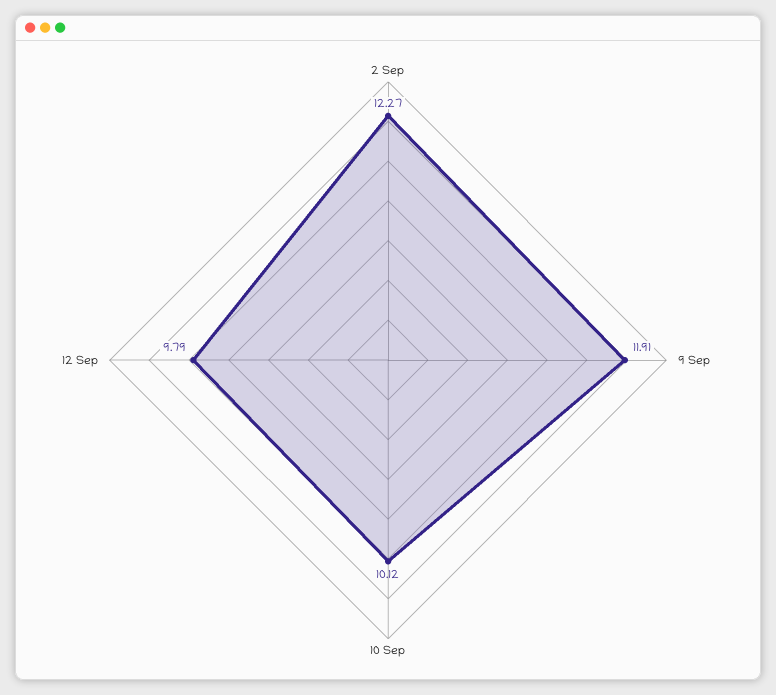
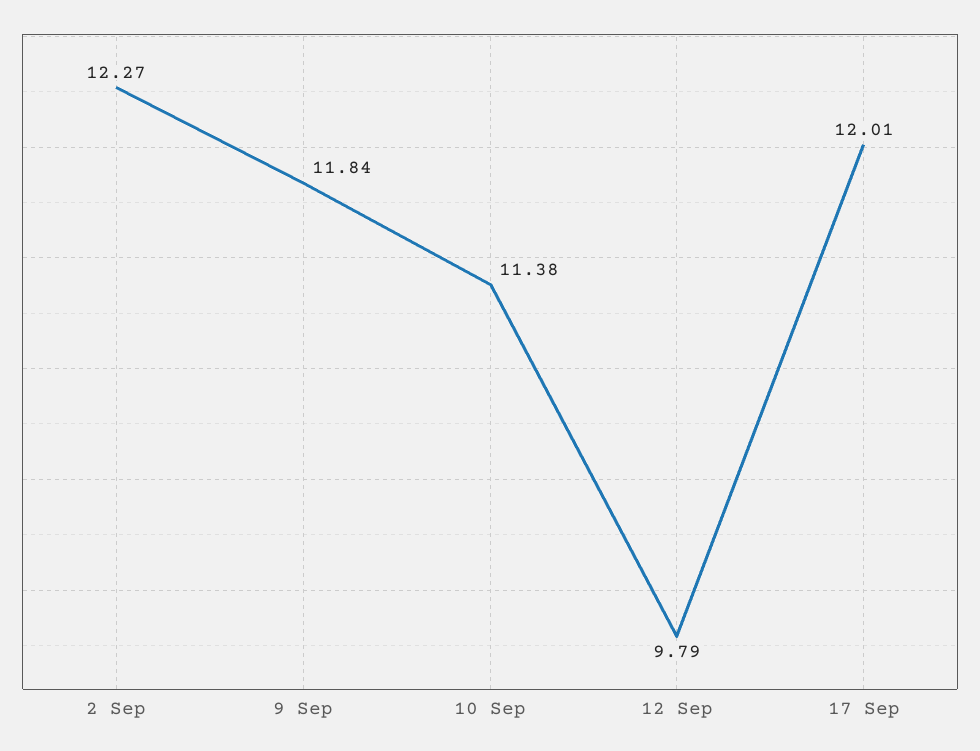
9 Sep: 11.91 -> 11.84
10 Sep: 10.12 -> 11.38
17 Sep: none -> 12.01

